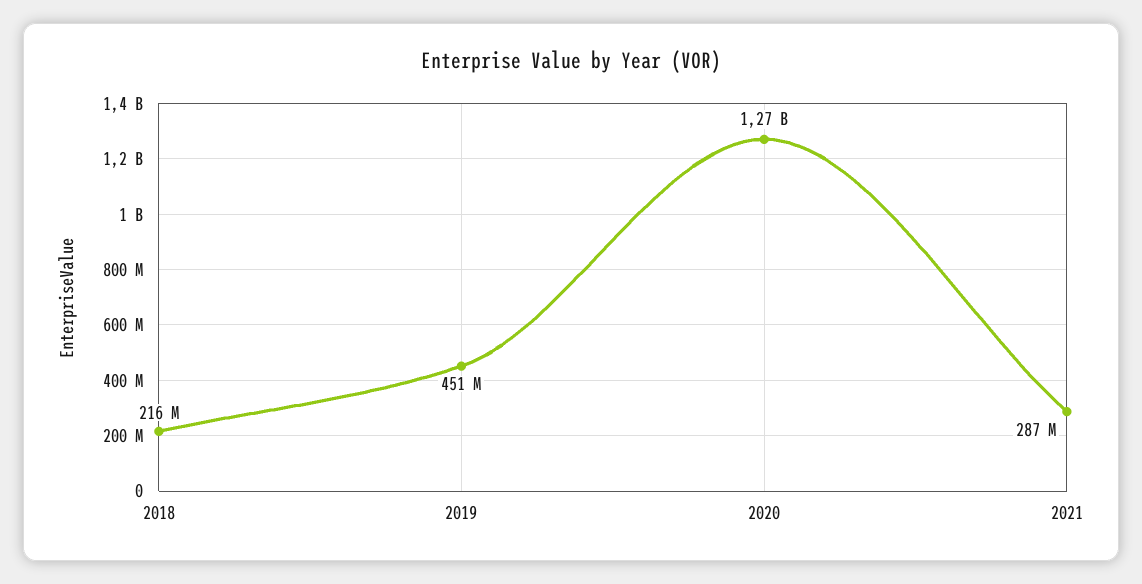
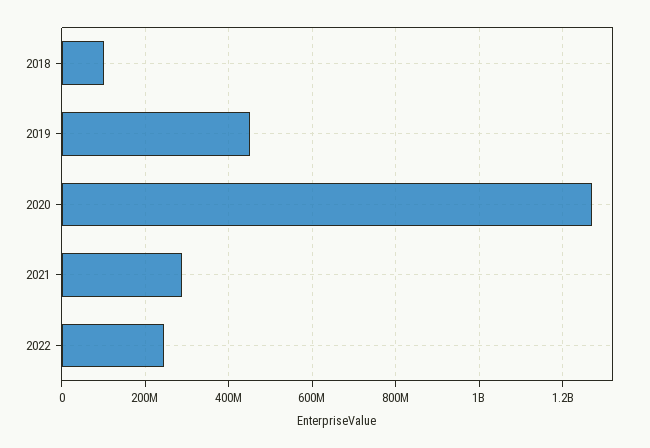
2018: 216000000 -> 100000000
2022: none -> 240000000

